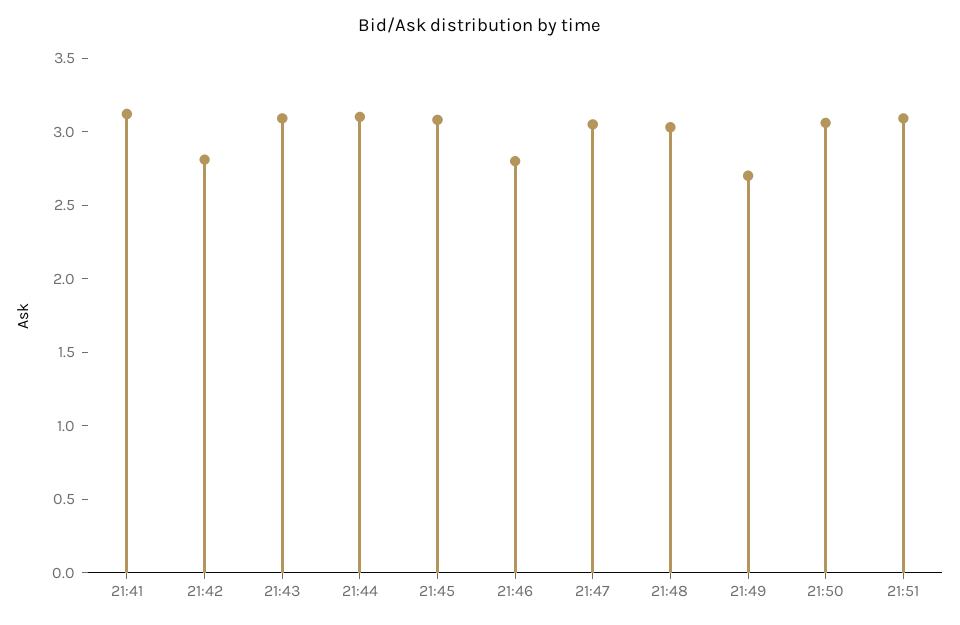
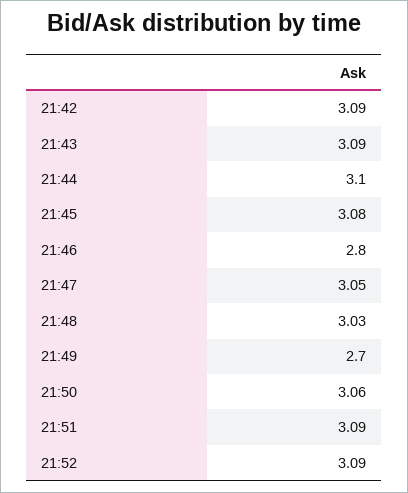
21:41: 3.1 -> none
21:42: 2.8 -> 3.09
21:52: none -> 3.09

